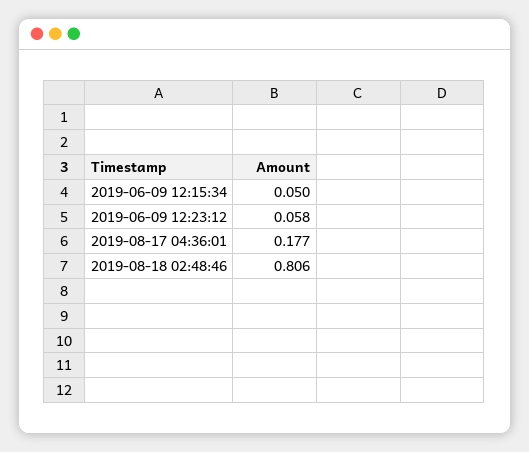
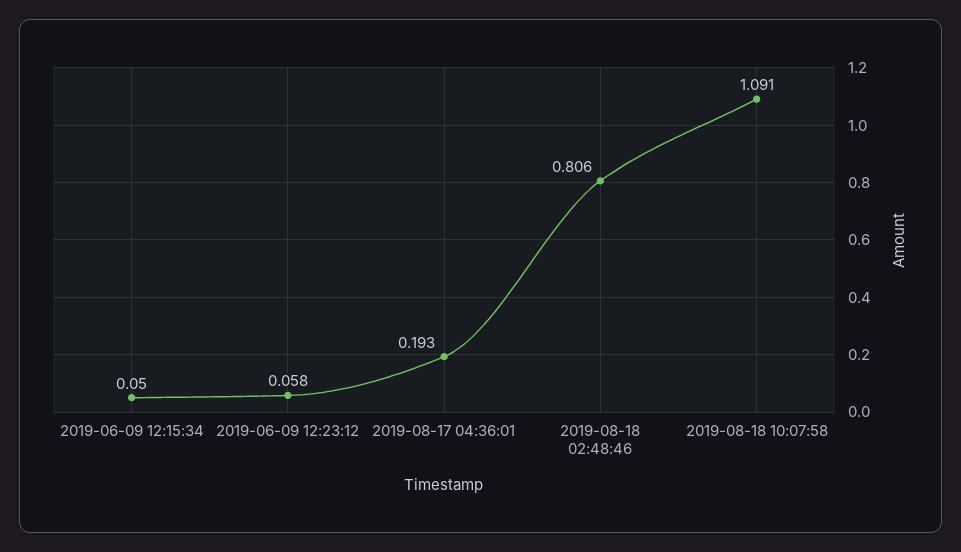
2019-08-17 04:36:01: 0.177 -> 0.193
2019-08-18 10:07:58: none -> 1.091

